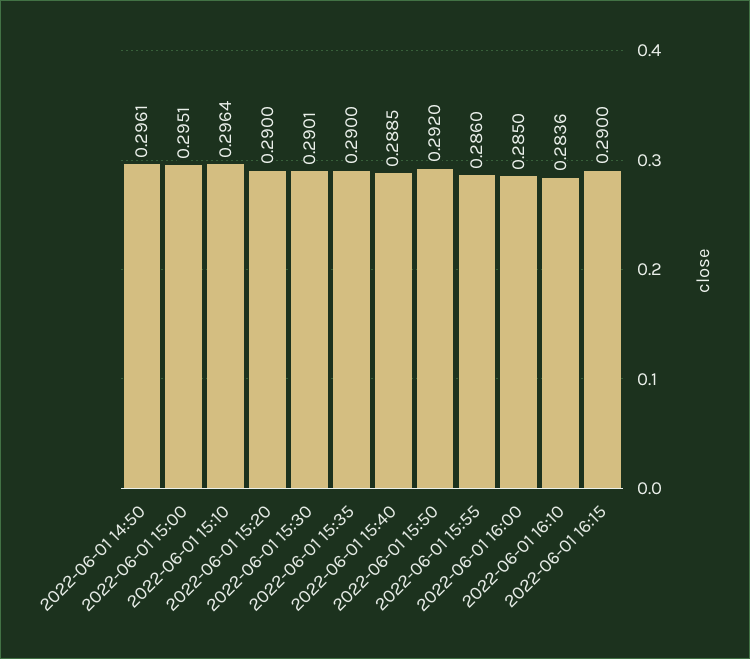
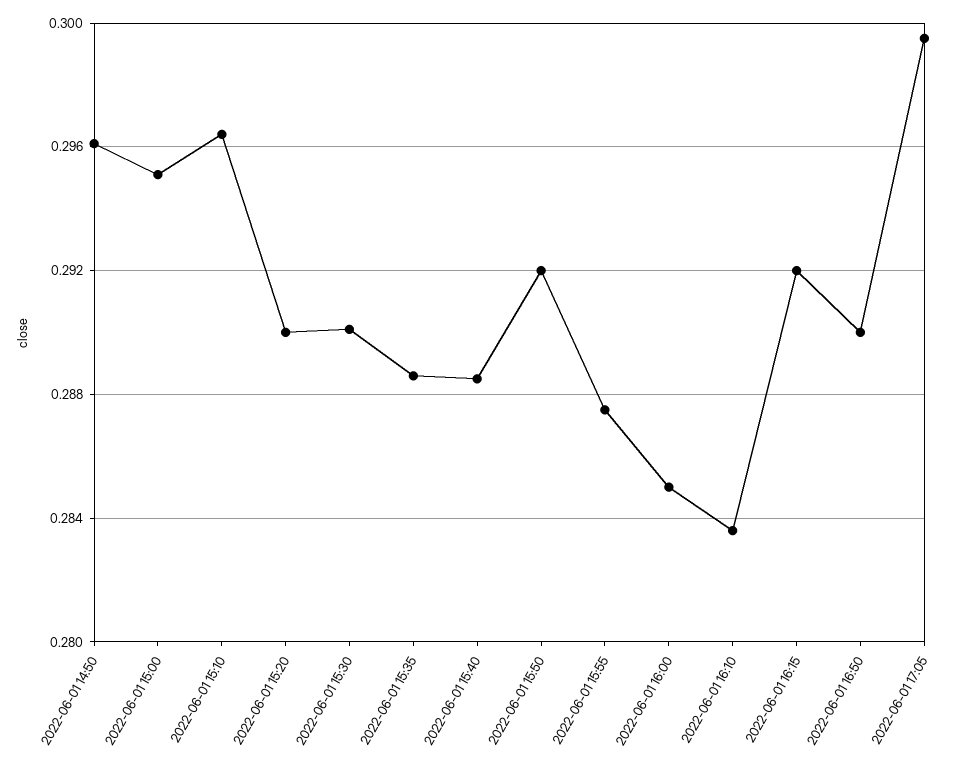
2022-06-01 15:35: 0.29 -> 0.2885
2022-06-01 15:55: 0.286 -> 0.2875
2022-06-01 16:15: 0.29 -> 0.292
2022-06-01 16:50: none -> 0.29
2022-06-01 17:05: none -> 0.2995

